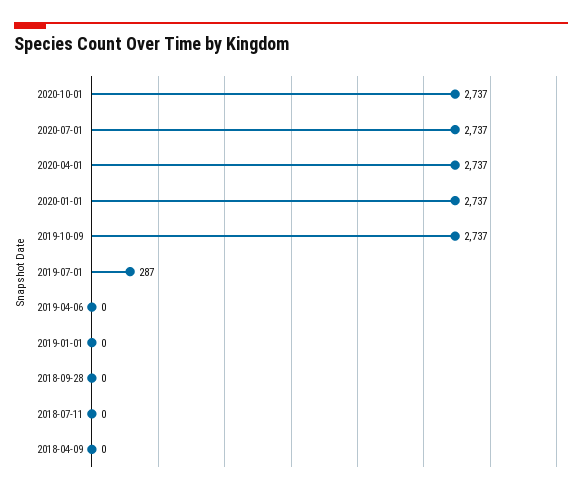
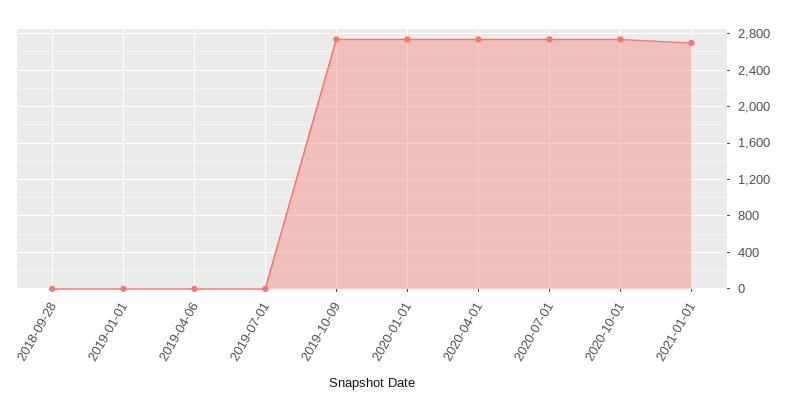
2019-07-01: 287 -> 0
2018-07-11: 0 -> none
2018-04-09: 0 -> none
2021-01-01: none -> 2700

